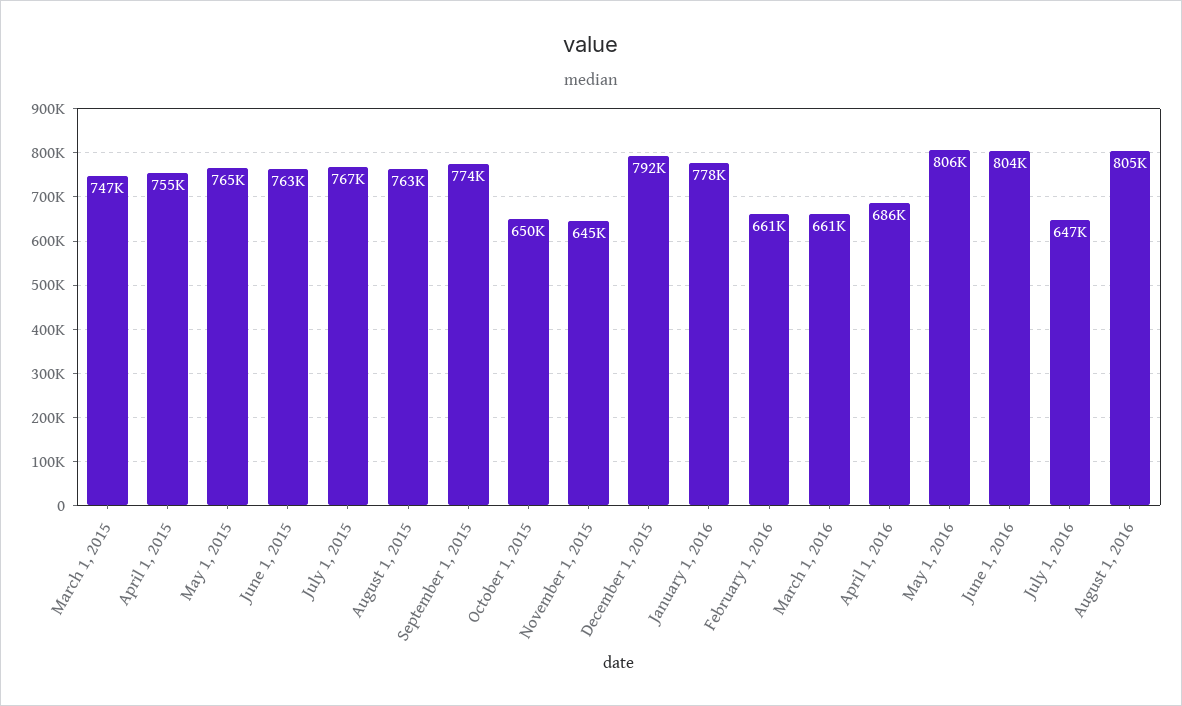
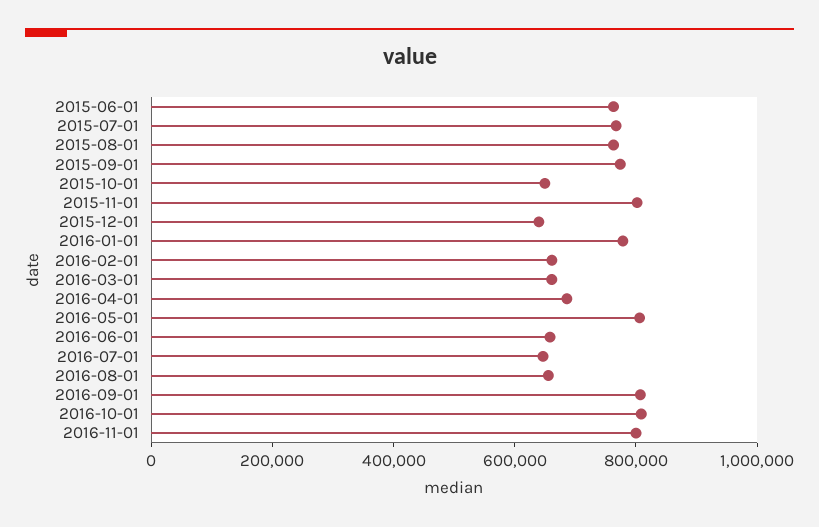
March 1, 2015: 747000 -> none
April 1, 2015: 755000 -> none
May 1, 2015: 765000 -> none
November 1, 2015: 645000 -> 800000
December 1, 2015: 792000 -> 650000
June 1, 2016: 804000 -> 650000
August 1, 2016: 805000 -> 650000
2016-09-01: none -> 800000
2016-10-01: none -> 800000
2016-11-01: none -> 800000

